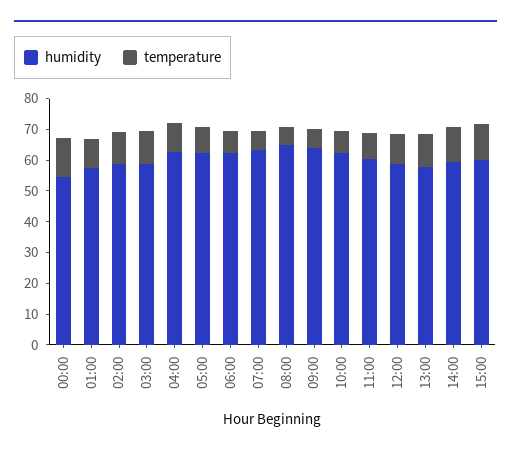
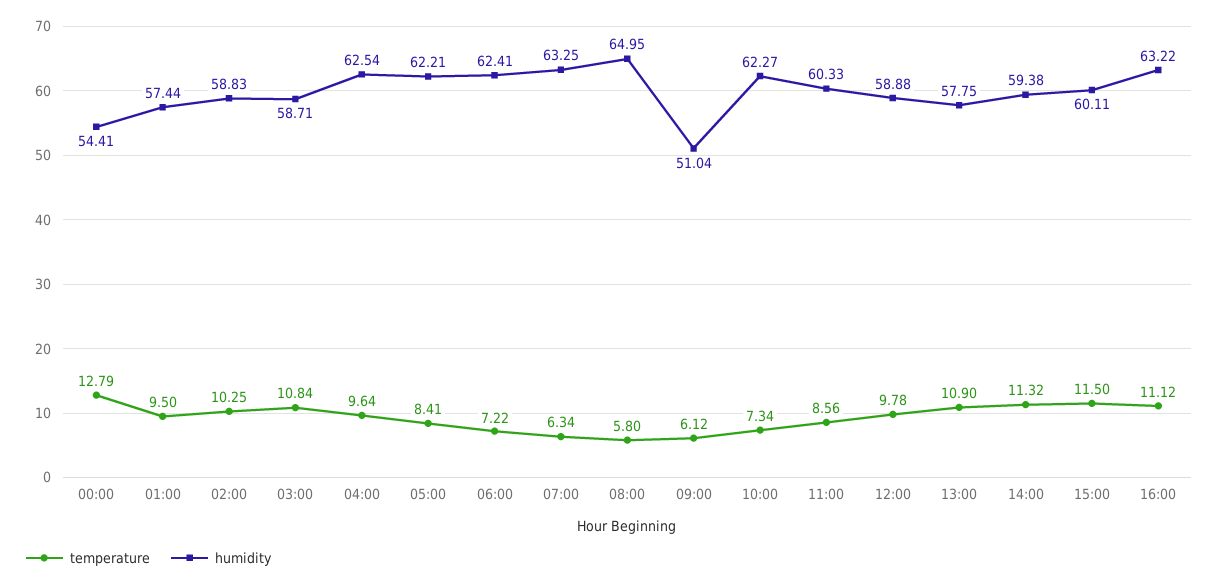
humidity, 09:00: 65 -> 51.04
temperature, 16:00: none -> 11.12
humidity, 16:00: none -> 63.22

